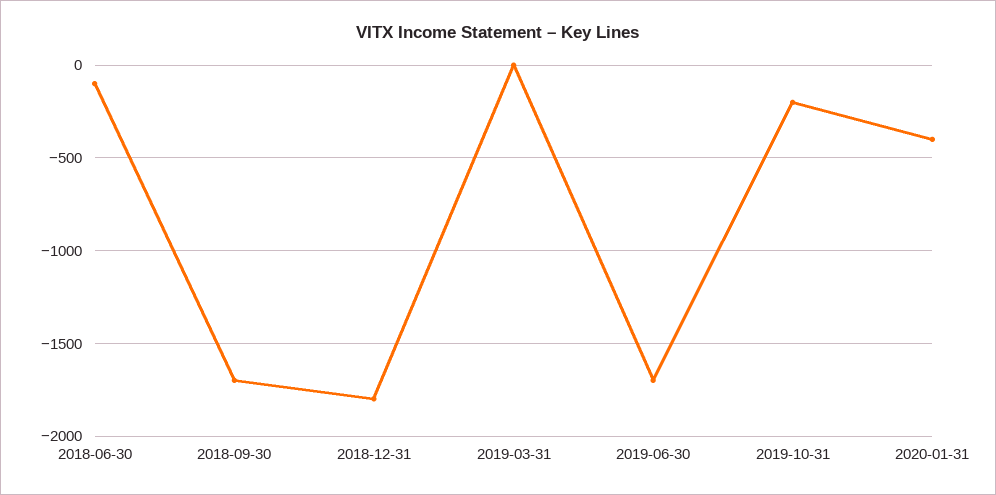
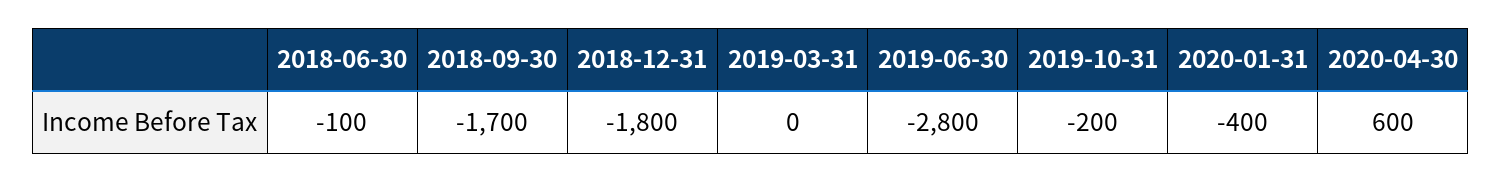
2019-06-30: -1700 -> -2800
2020-04-30: none -> 600

